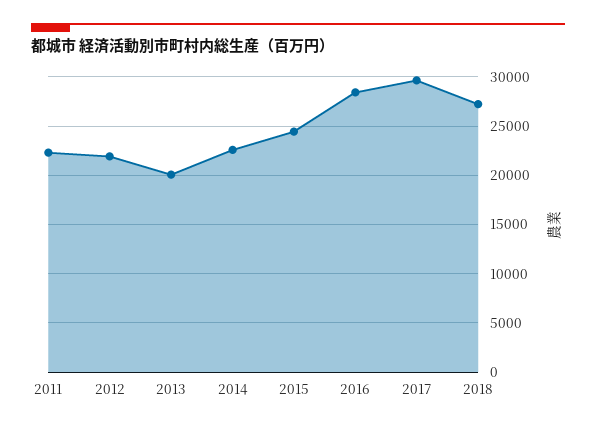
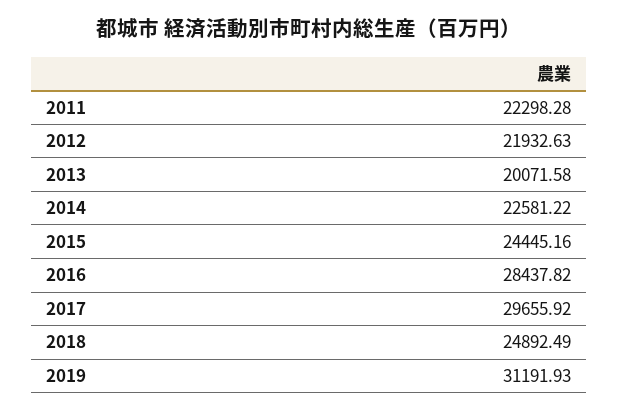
2018: 27000 -> 24892.49
2019: none -> 31191.93

